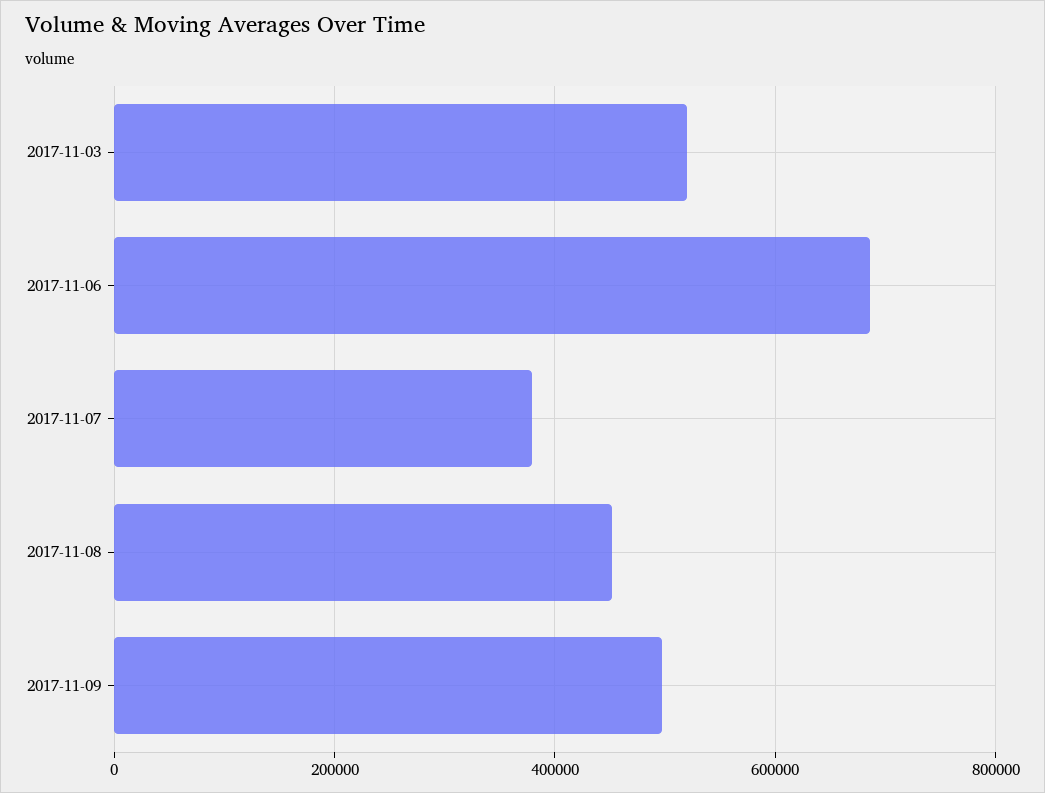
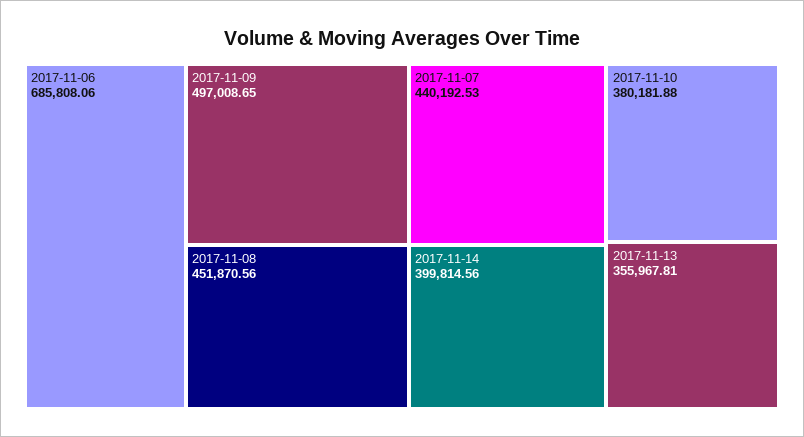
2017-11-03: 520000 -> none
2017-11-07: 380000 -> 440192.53
2017-11-14: none -> 399814.56
2017-11-10: none -> 380181.88
2017-11-13: none -> 355967.81

